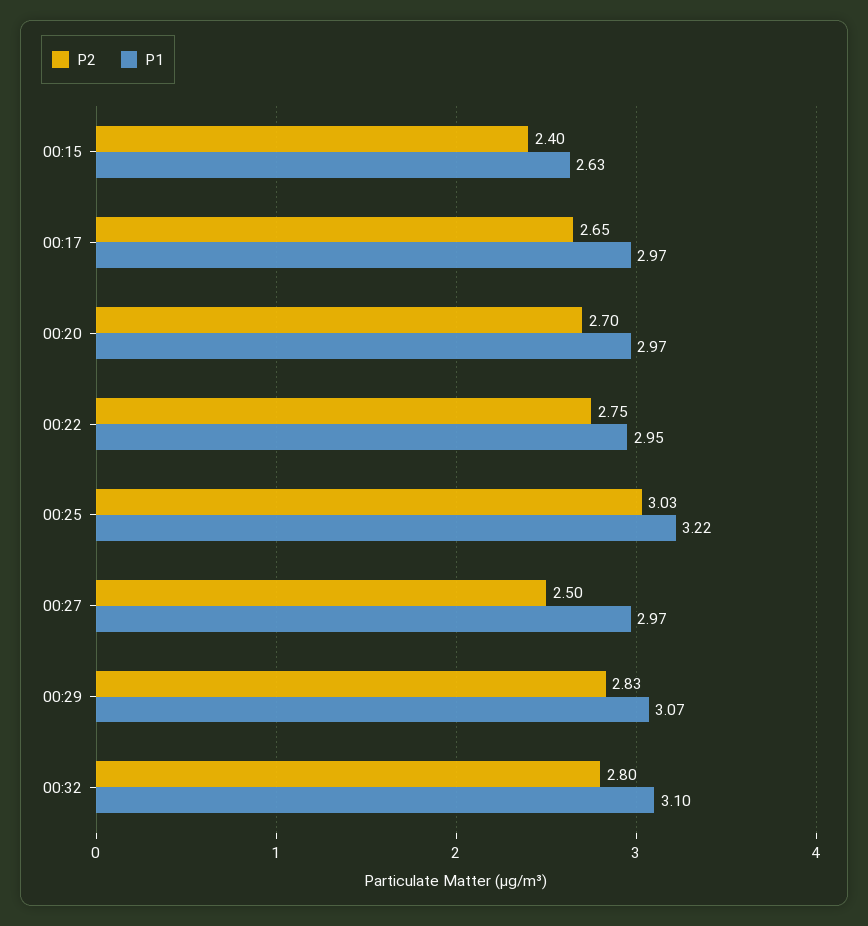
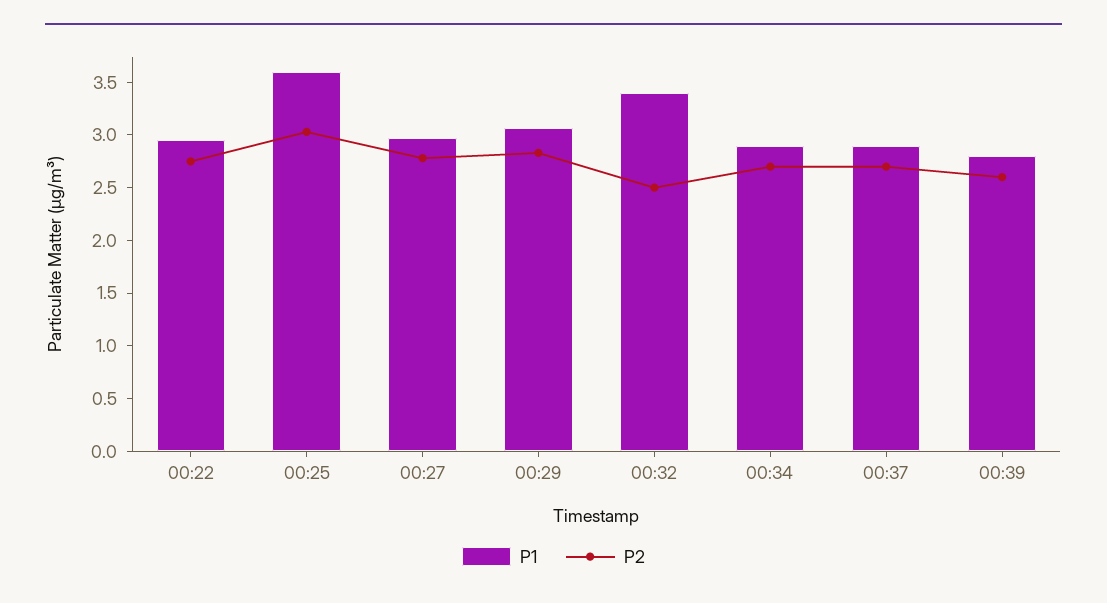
P2, 00:15: 2.4 -> none
P1, 00:15: 2.63 -> none
P2, 00:17: 2.65 -> none
P1, 00:17: 2.97 -> none
P2, 00:20: 2.7 -> none
P1, 00:20: 2.97 -> none
P1, 00:25: 3.22 -> 3.6
P2, 00:27: 2.5 -> 2.8
P2, 00:32: 2.8 -> 2.5
P1, 00:32: 3.1 -> 3.4
P1, 00:34: none -> 2.9
P2, 00:34: none -> 2.7
P1, 00:37: none -> 2.9
P2, 00:37: none -> 2.7
P1, 00:39: none -> 2.8
P2, 00:39: none -> 2.6

